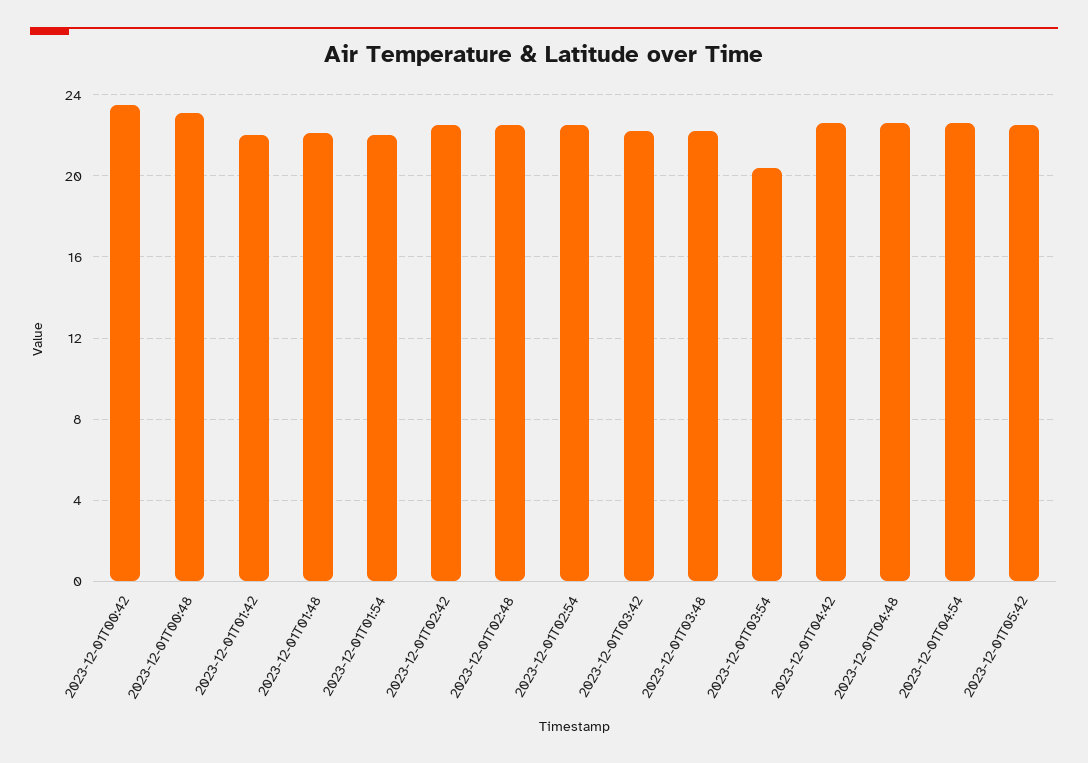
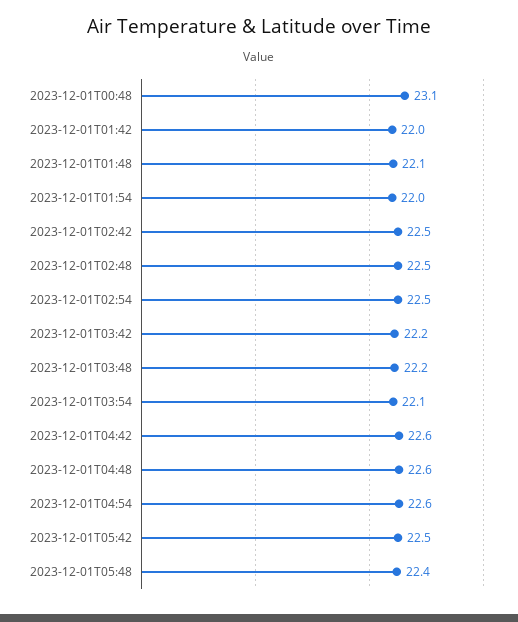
2023-12-01T00:42: 23.5 -> none
2023-12-01T03:54: 20.5 -> 22.1
2023-12-01T05:48: none -> 22.4

